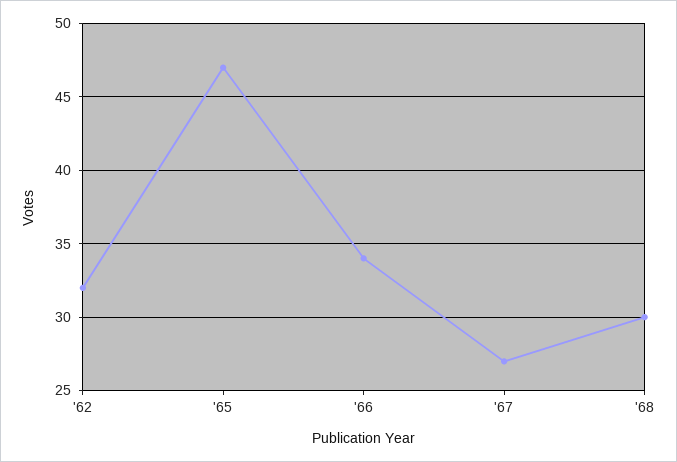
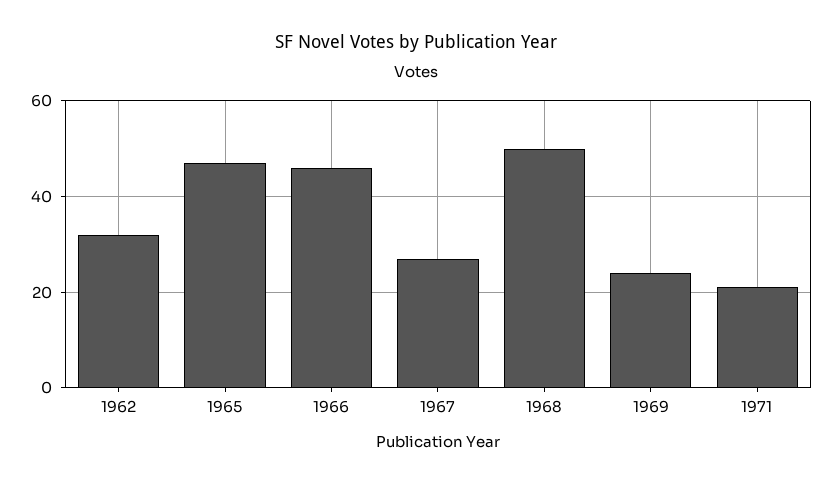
'66: 34 -> 45
'68: 30 -> 50
1969: none -> 25
1971: none -> 20

